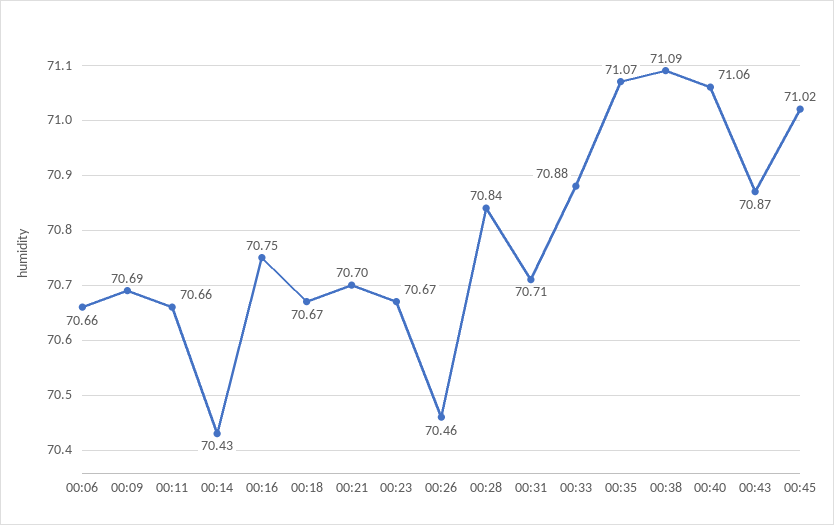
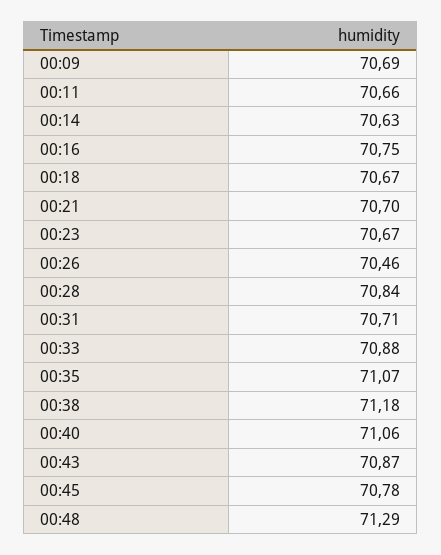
00:06: 70.66 -> none
00:14: 70.43 -> 70.63
00:38: 71.09 -> 71.18
00:45: 71.02 -> 70.78
00:48: none -> 71.29

